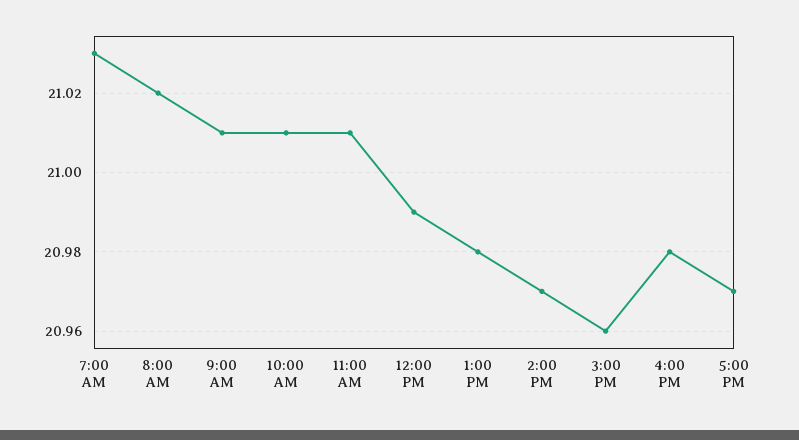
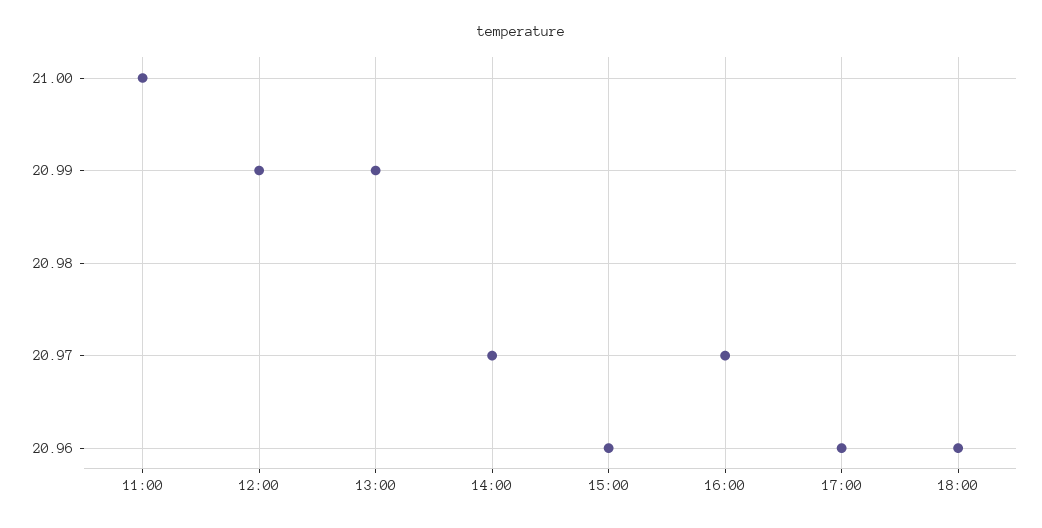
7:00 AM: 21.03 -> none
8:00 AM: 21.02 -> none
9:00 AM: 21.01 -> none
10:00 AM: 21.01 -> none
11:00 AM: 21.01 -> 21
1:00 PM: 20.98 -> 20.99
4:00 PM: 20.98 -> 20.97
5:00 PM: 20.97 -> 20.96
18:00: none -> 20.96

